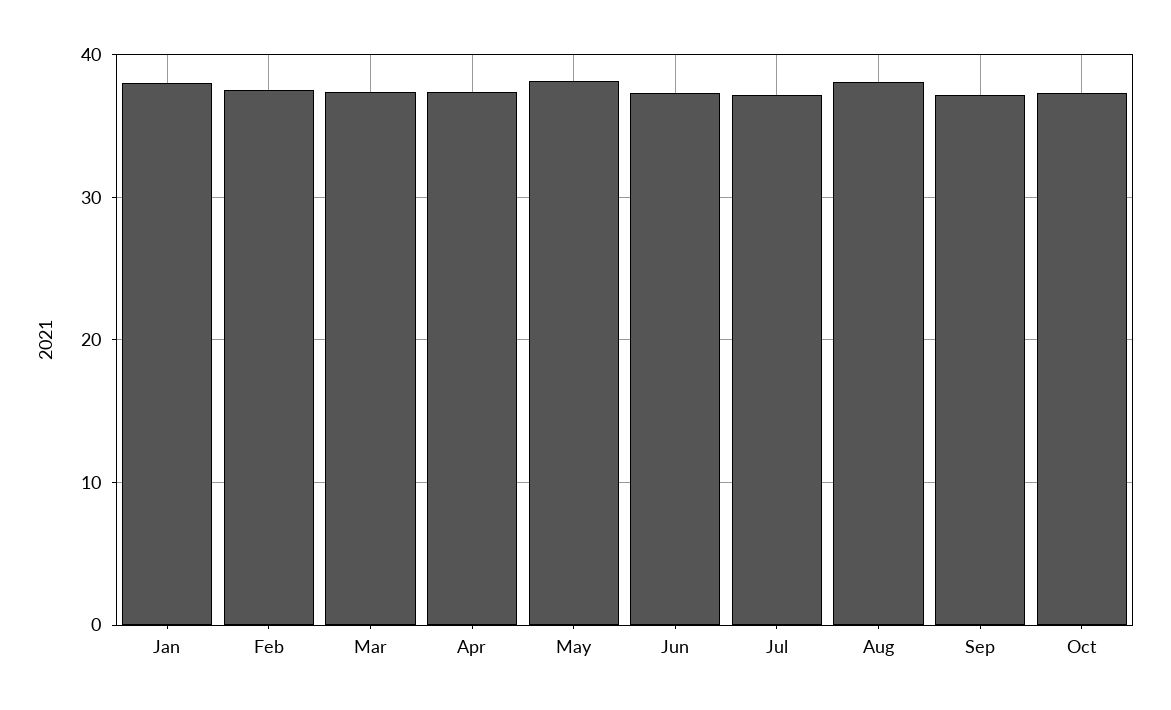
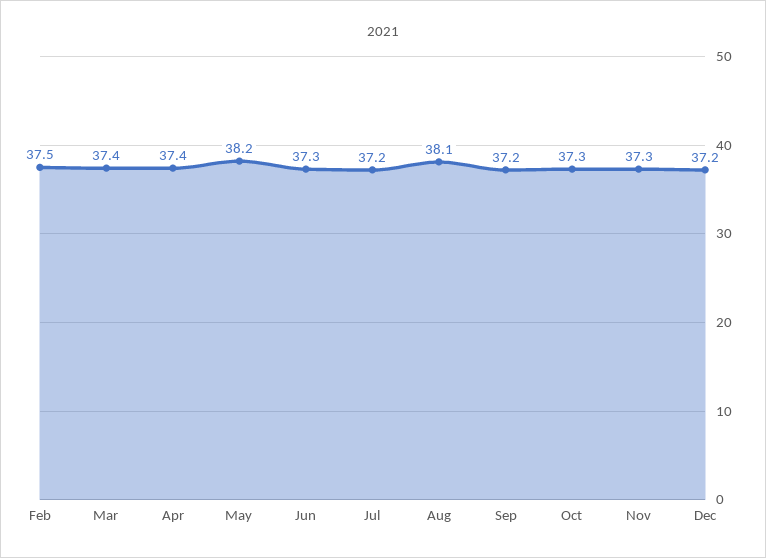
Jan: 38 -> none
Nov: none -> 37.3
Dec: none -> 37.2

